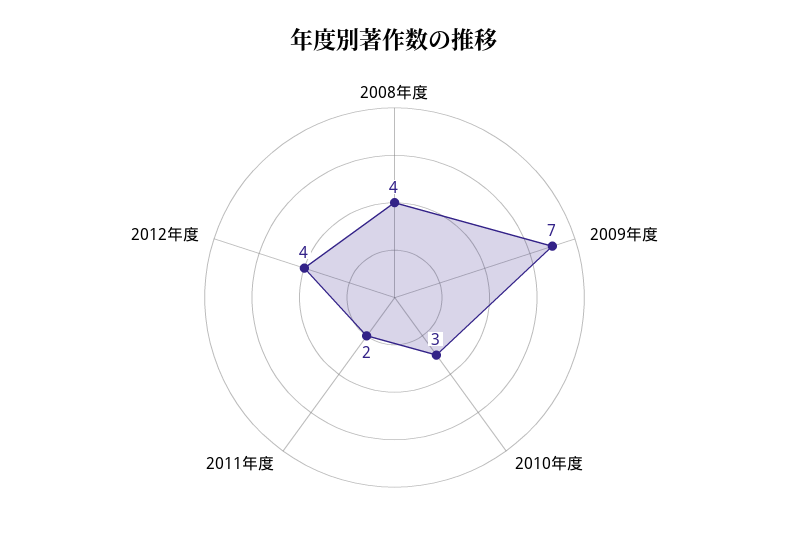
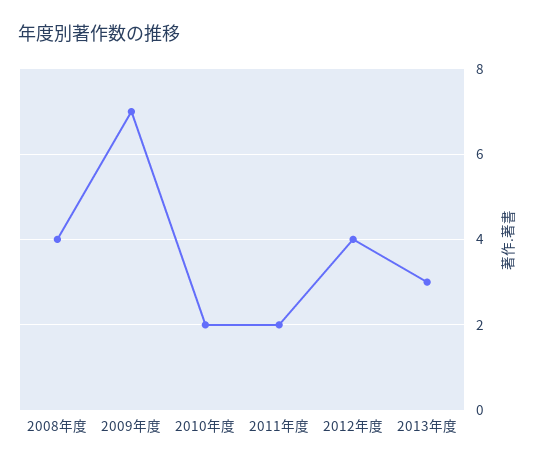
2010年度: 3 -> 2
2013年度: none -> 3

